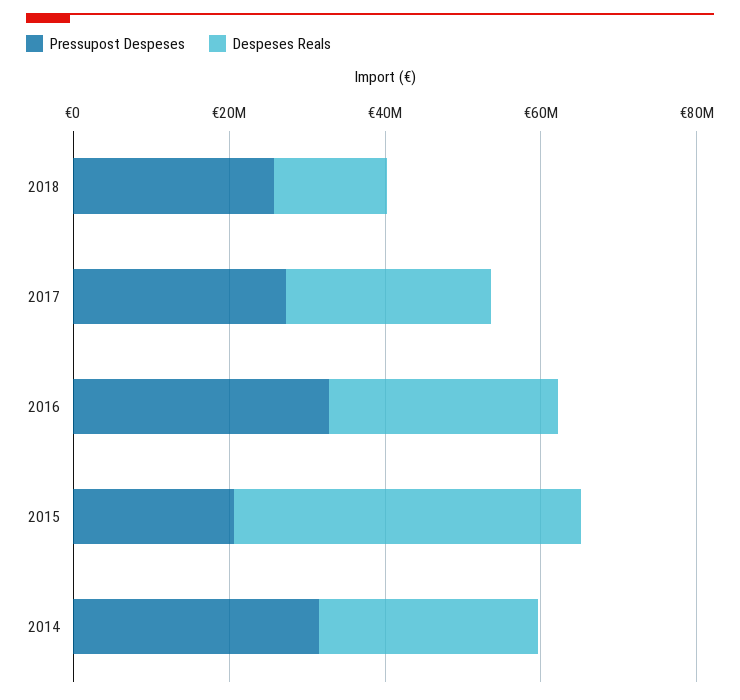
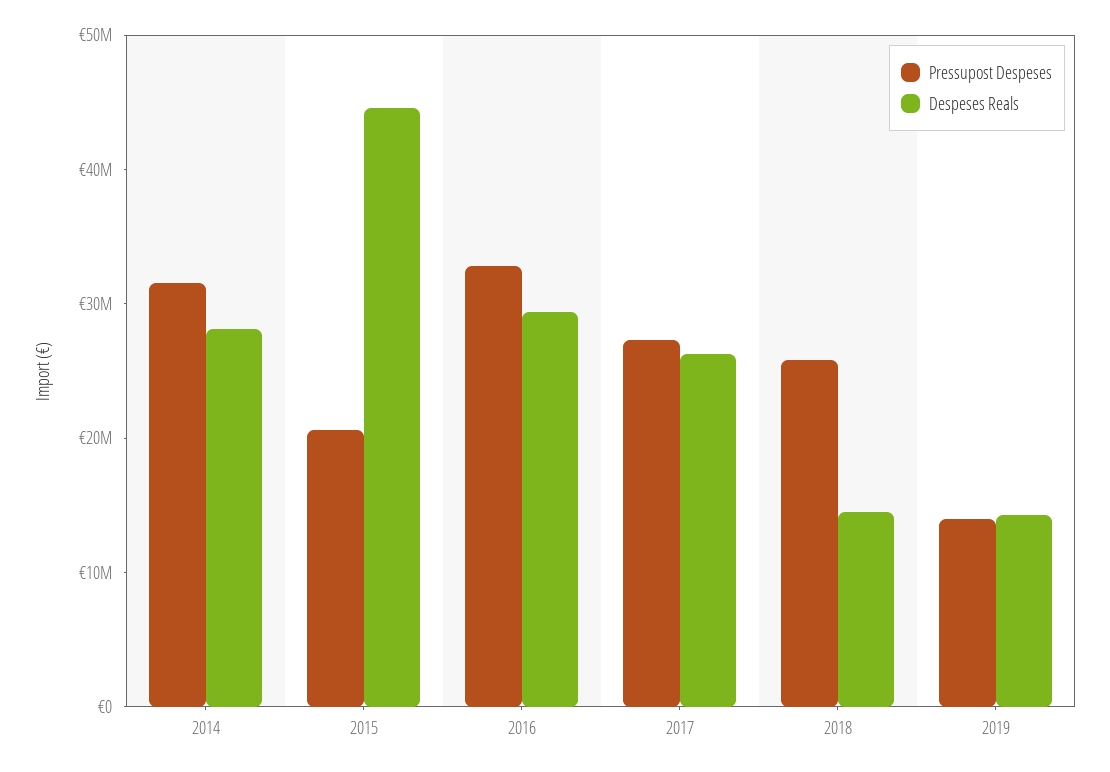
Pressupost Despeses, 2019: none -> 14000000
Despeses Reals, 2019: none -> 14000000

